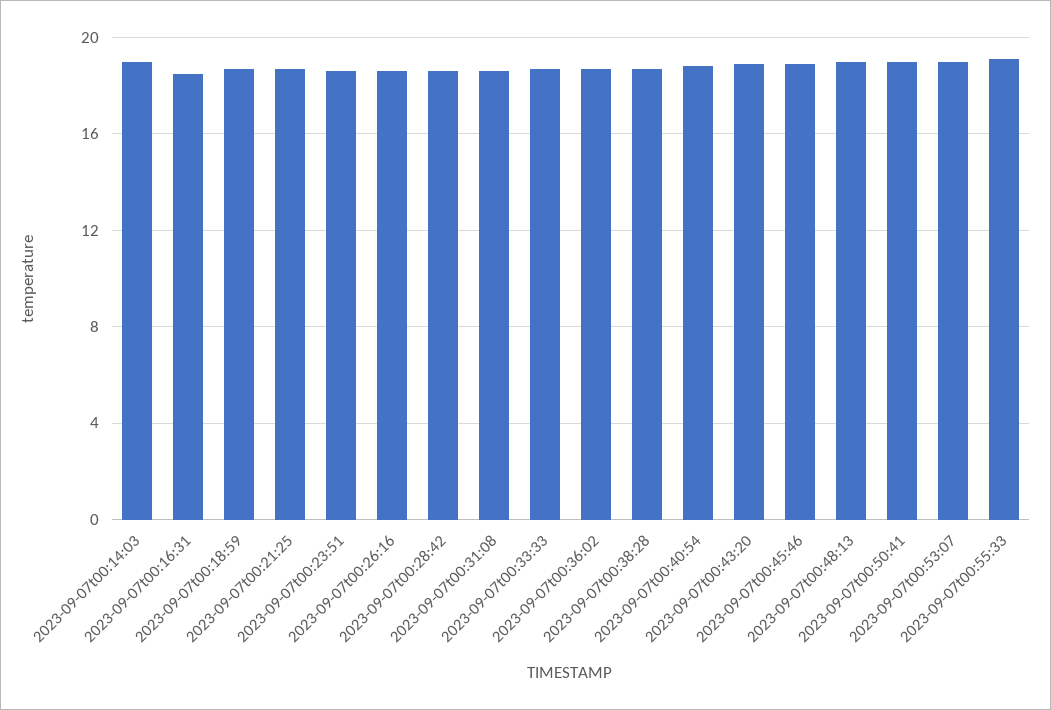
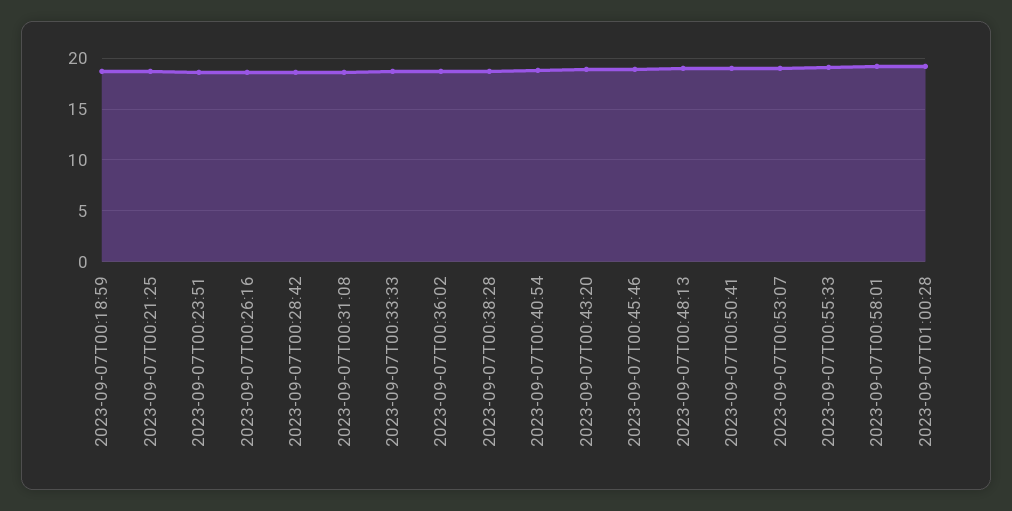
2023-09-07t00:14:03: 19 -> none
2023-09-07t00:16:31: 18.5 -> none
2023-09-07T00:58:01: none -> 19
2023-09-07T01:00:28: none -> 19

